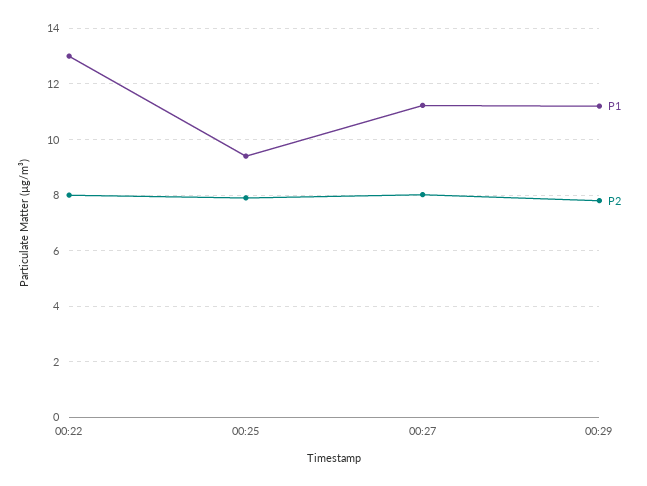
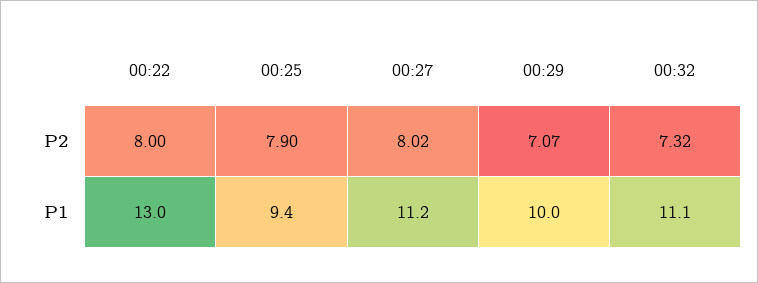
P1, 00:29: 11.25 -> 10
P2, 00:29: 7.75 -> 7.07
P2, 00:32: none -> 7.32
P1, 00:32: none -> 11.1

